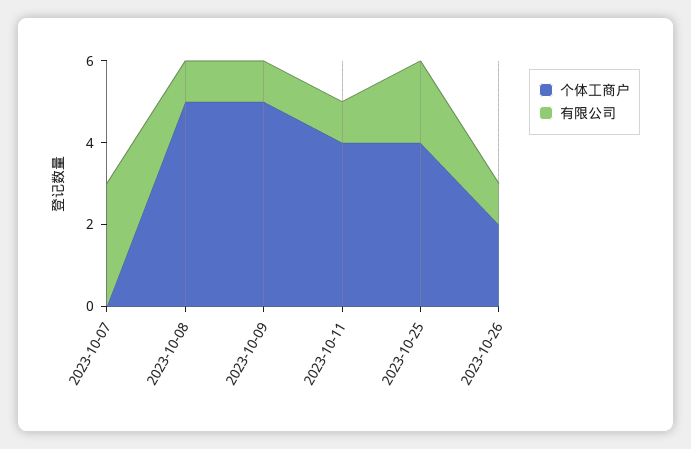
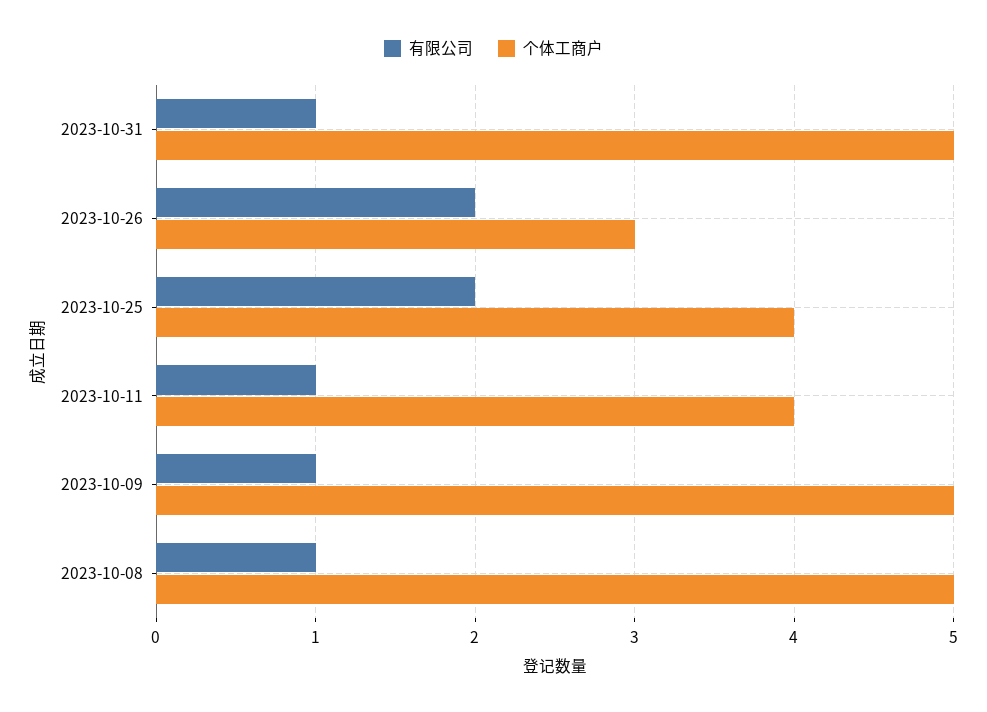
个体工商户, 2023-10-07: 0 -> none
有限公司, 2023-10-07: 3 -> none
个体工商户, 2023-10-26: 2 -> 3
有限公司, 2023-10-26: 1 -> 2
有限公司, 2023-10-31: none -> 1
个体工商户, 2023-10-31: none -> 5

